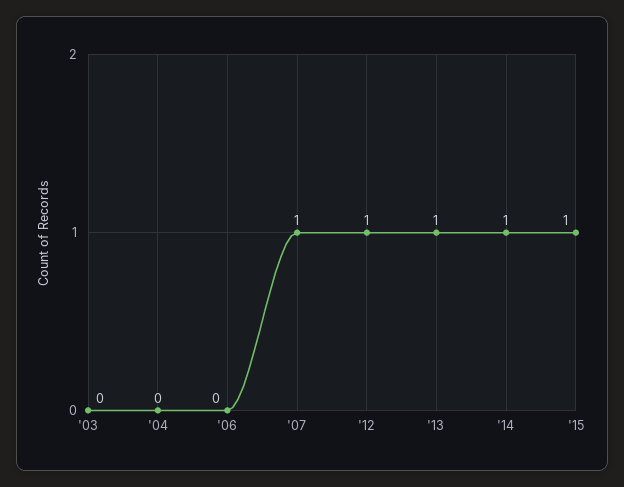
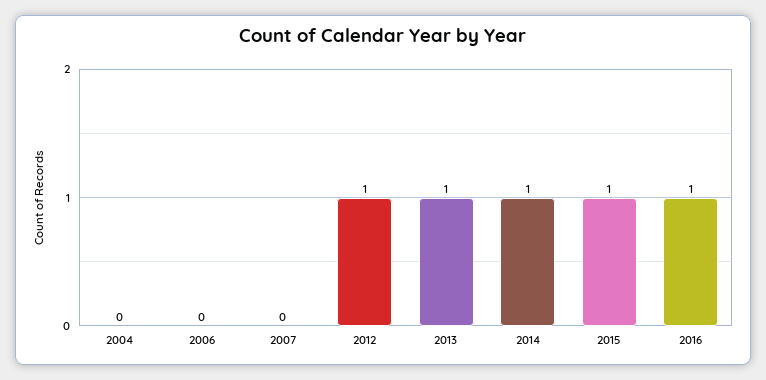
'03: 0 -> none
'07: 1 -> 0
2016: none -> 1

